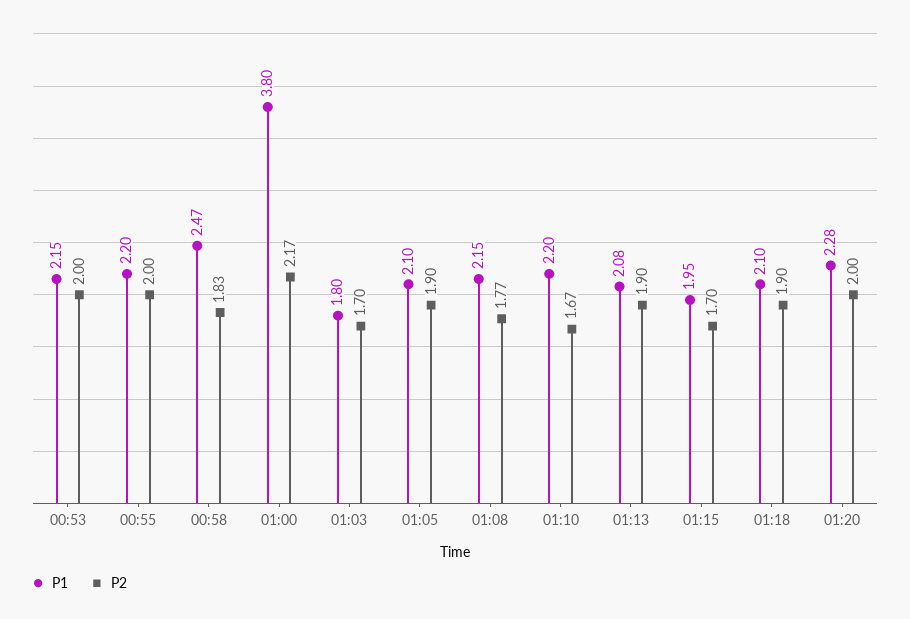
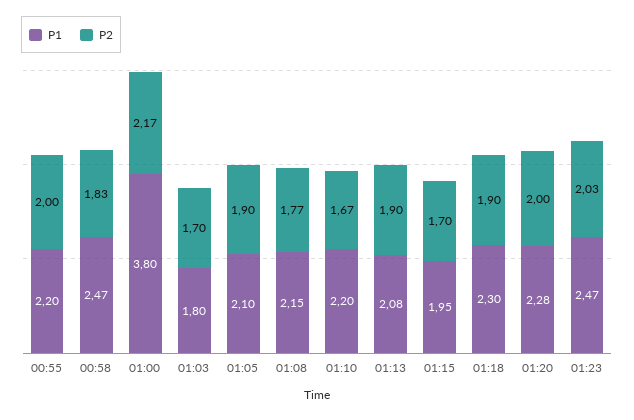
P1, 00:53: 2.15 -> none
P2, 00:53: 2 -> none
P1, 01:18: 2.1 -> 2.3
P1, 01:23: none -> 2.47
P2, 01:23: none -> 2.03

